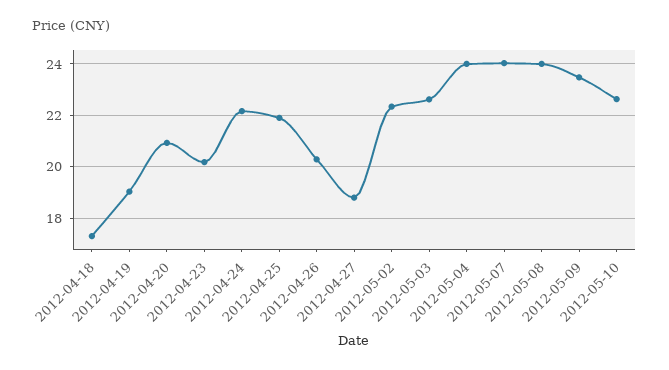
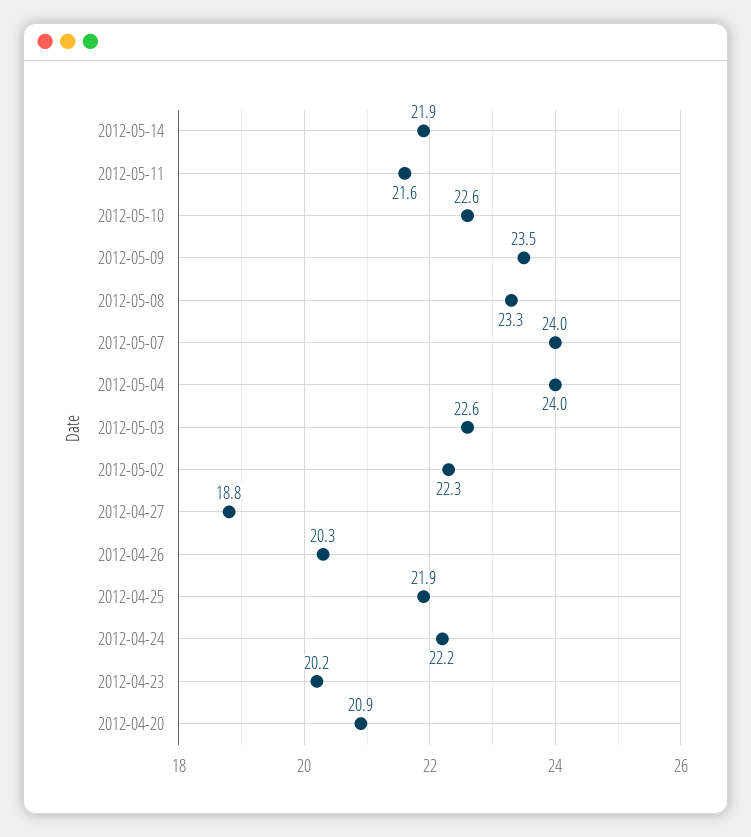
2012-04-18: 17.25 -> none
2012-04-19: 19 -> none
2012-05-08: 24 -> 23.3
2012-05-14: none -> 21.9
2012-05-11: none -> 21.6

